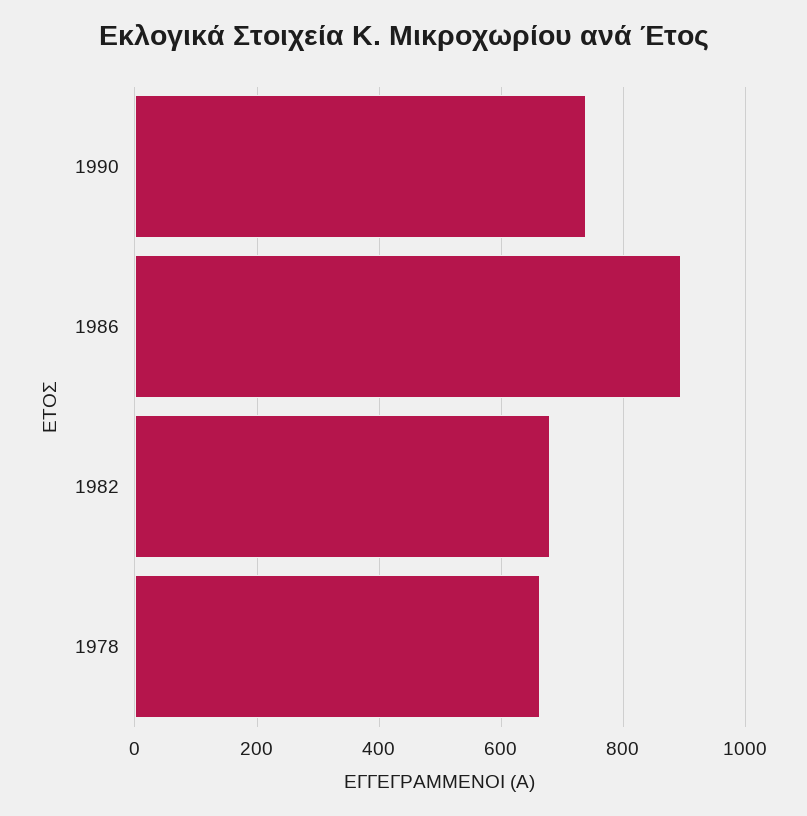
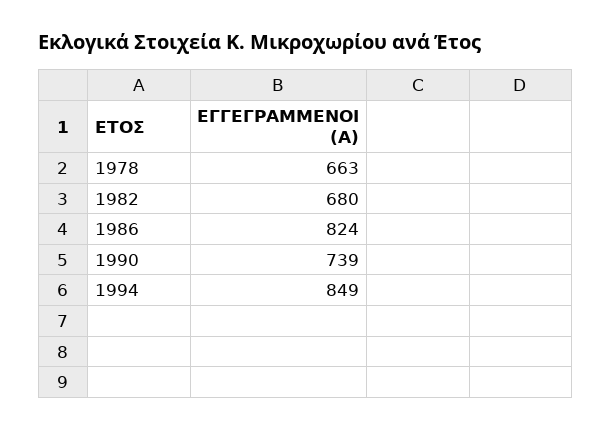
1986: 900 -> 824
1994: none -> 849

